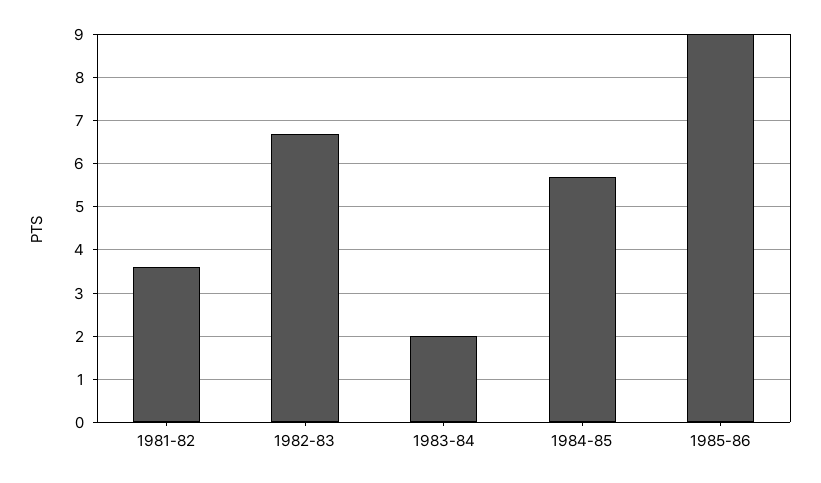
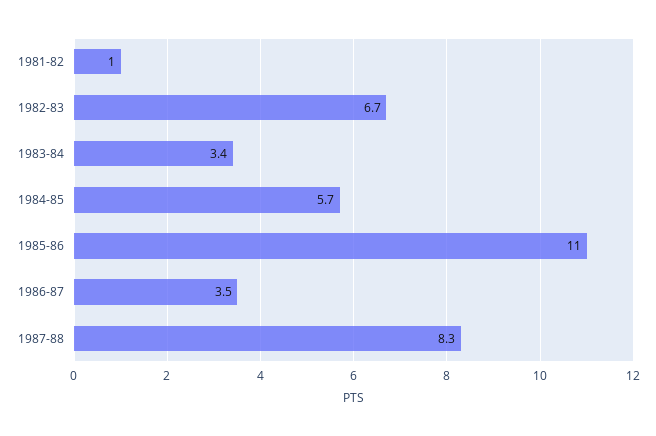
1981-82: 3.5 -> 1
1983-84: 2 -> 3.4
1985-86: 9 -> 11
1986-87: none -> 3.5
1987-88: none -> 8.3

